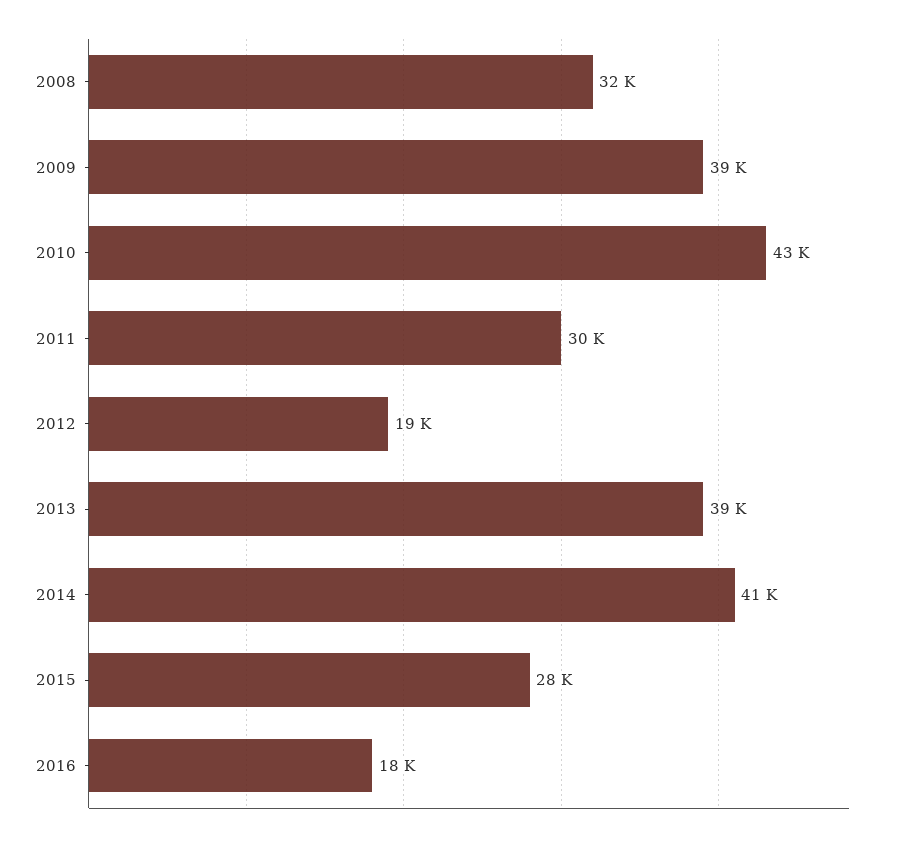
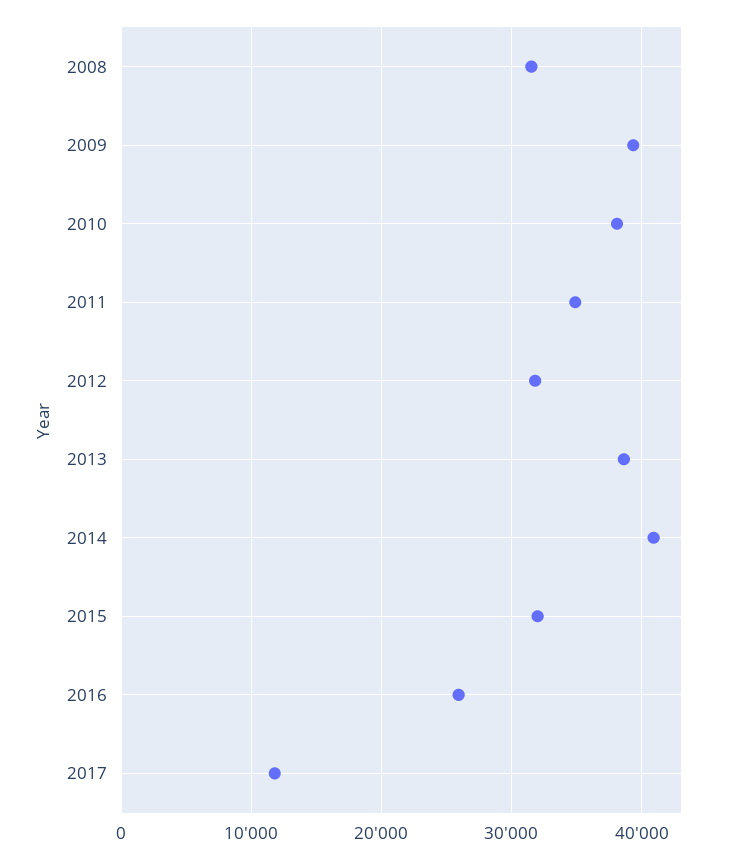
2010: 43000 -> 38000
2011: 30000 -> 35000
2012: 19000 -> 32000
2015: 28000 -> 32000
2016: 18000 -> 26000
2017: none -> 12000

